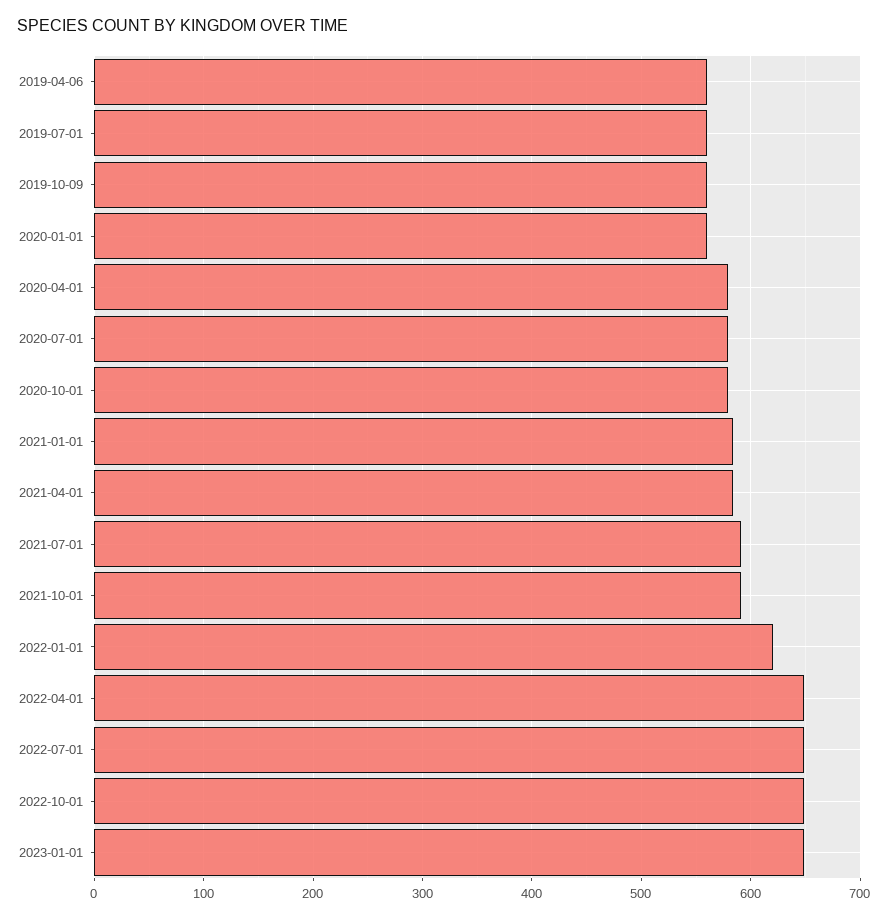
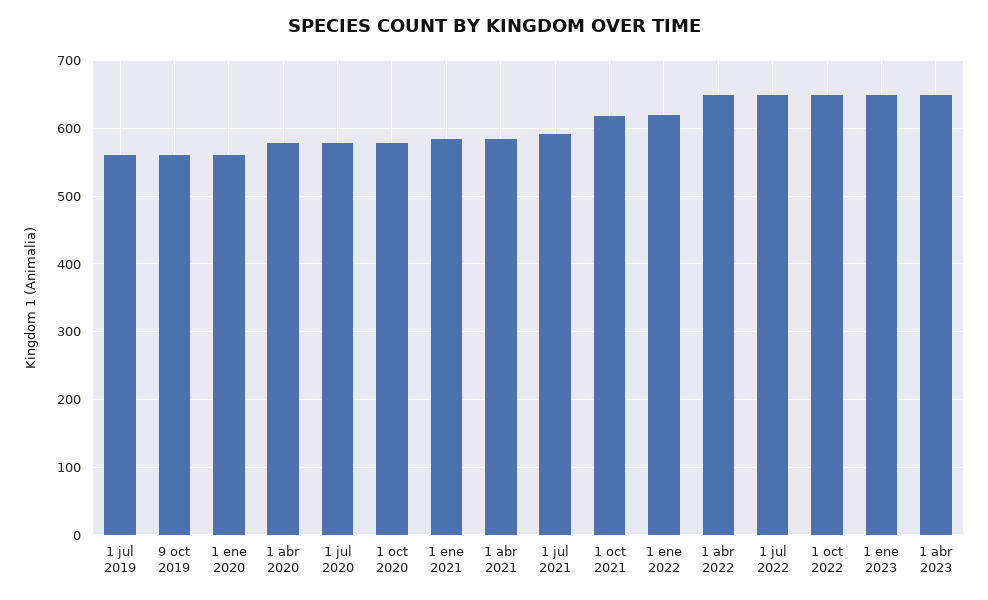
2019-04-06: 560 -> none
2021-10-01: 590 -> 620
1 abr 2023: none -> 650

